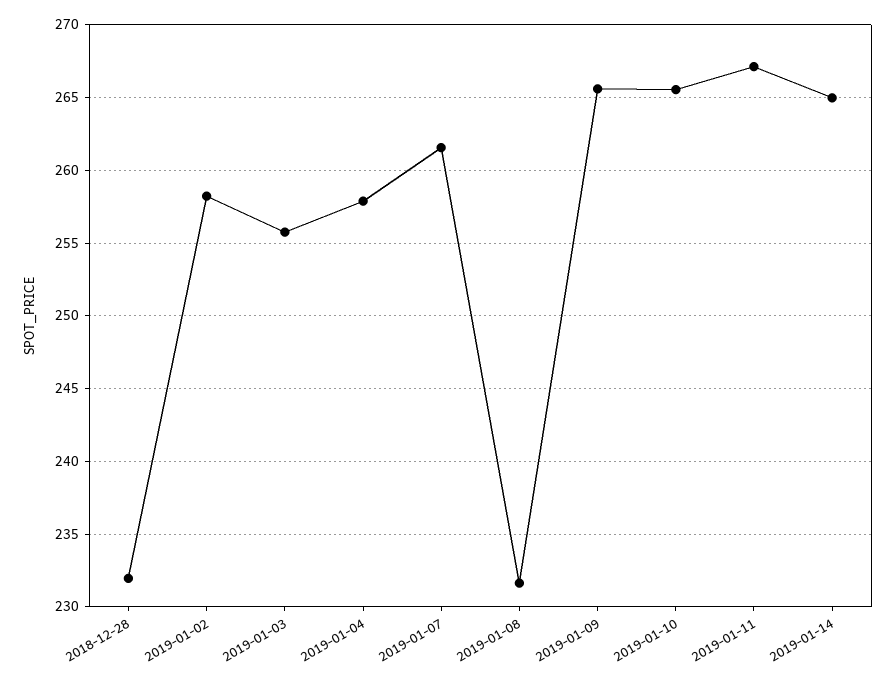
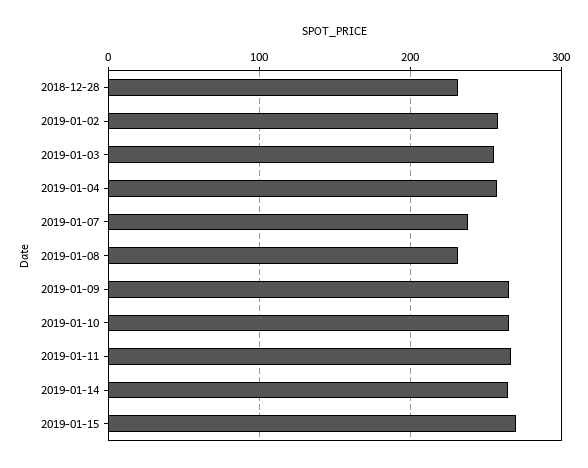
2019-01-07: 261.5 -> 240
2019-01-15: none -> 270

